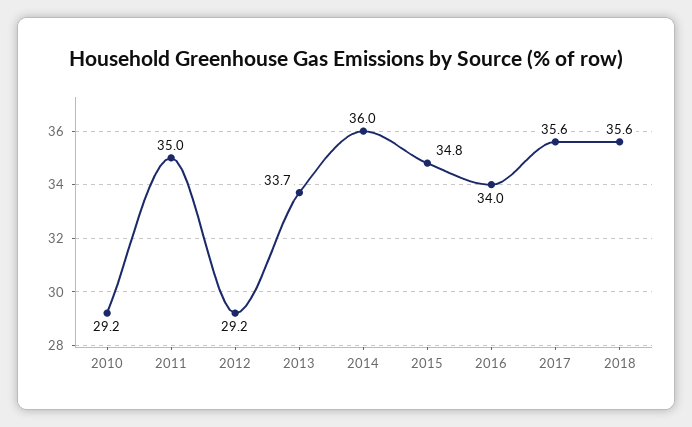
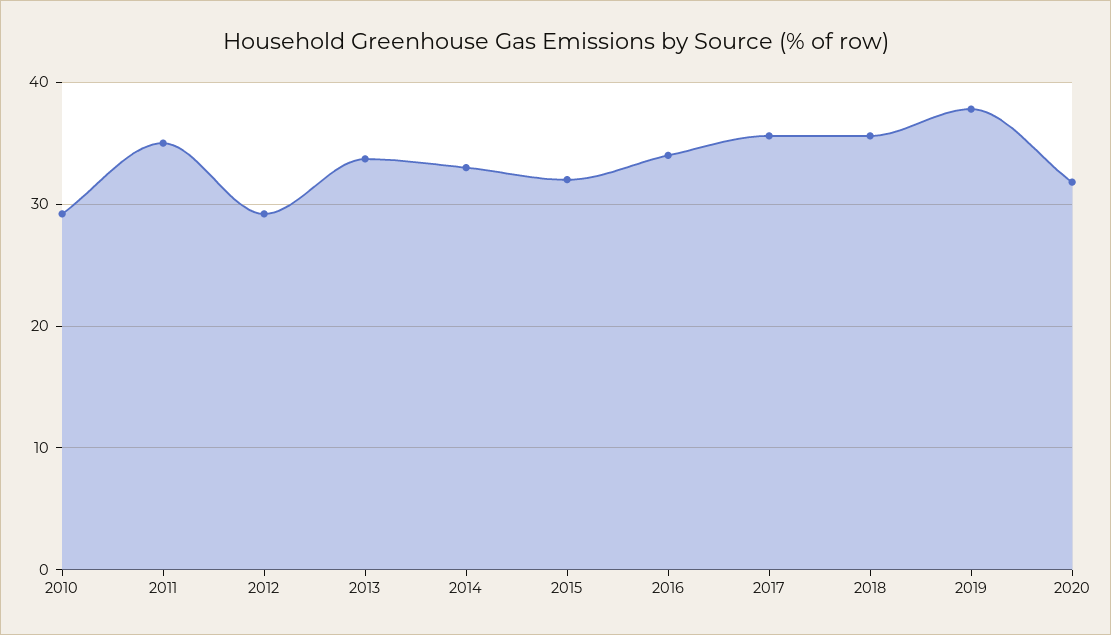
2014: 36 -> 33
2015: 34.8 -> 32
2019: none -> 38
2020: none -> 32

